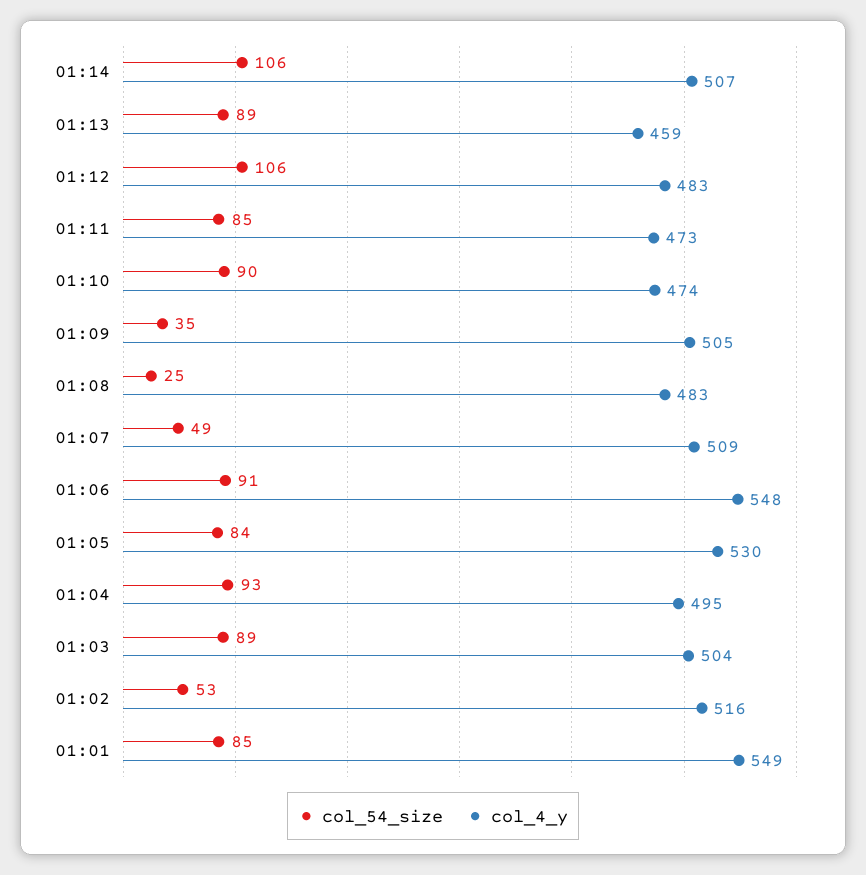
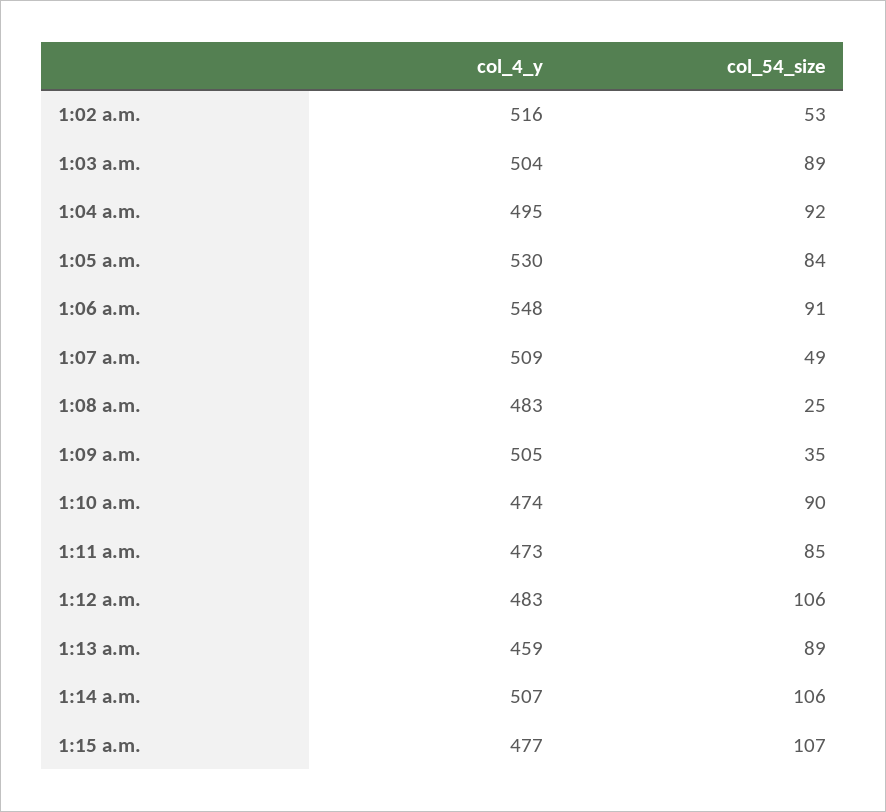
col_54_size, 01:04: 93 -> 92
col_54_size, 01:01: 85 -> none
col_4_y, 01:01: 549 -> none
col_4_y, 1:15 a.m.: none -> 477
col_54_size, 1:15 a.m.: none -> 107

